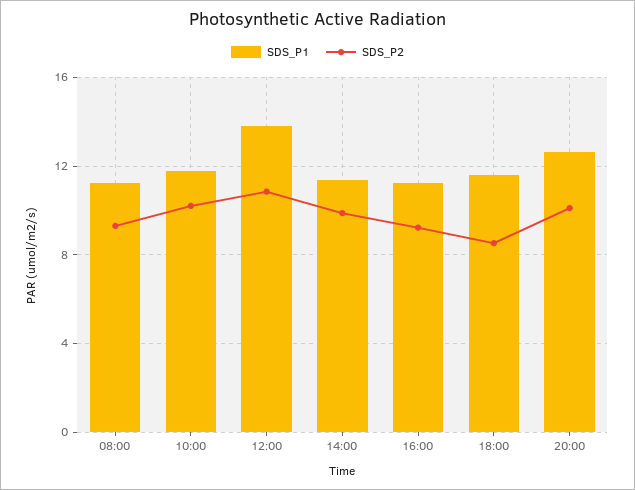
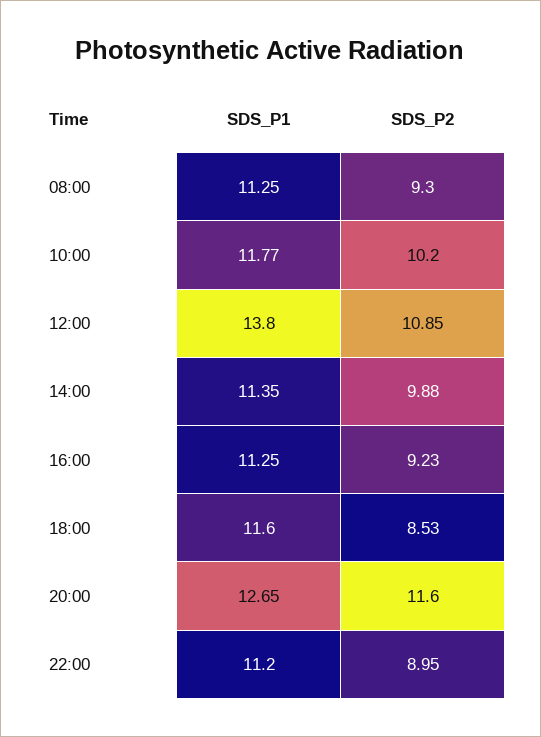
SDS_P2, 20:00: 10 -> 11.6
SDS_P1, 22:00: none -> 11.2
SDS_P2, 22:00: none -> 8.95

